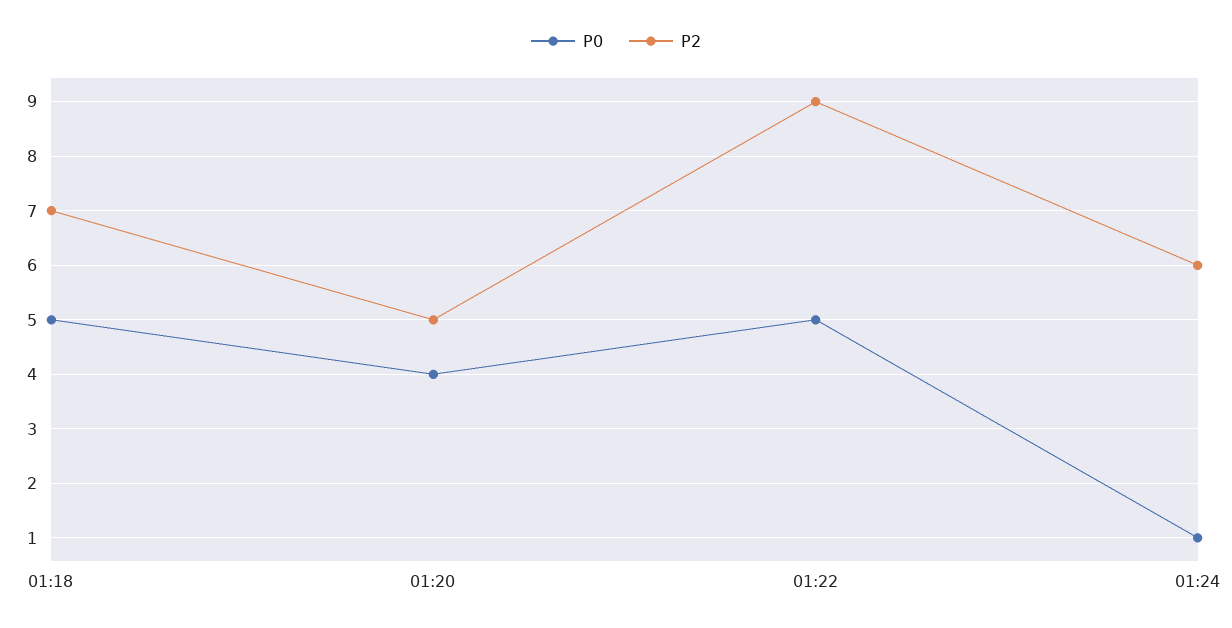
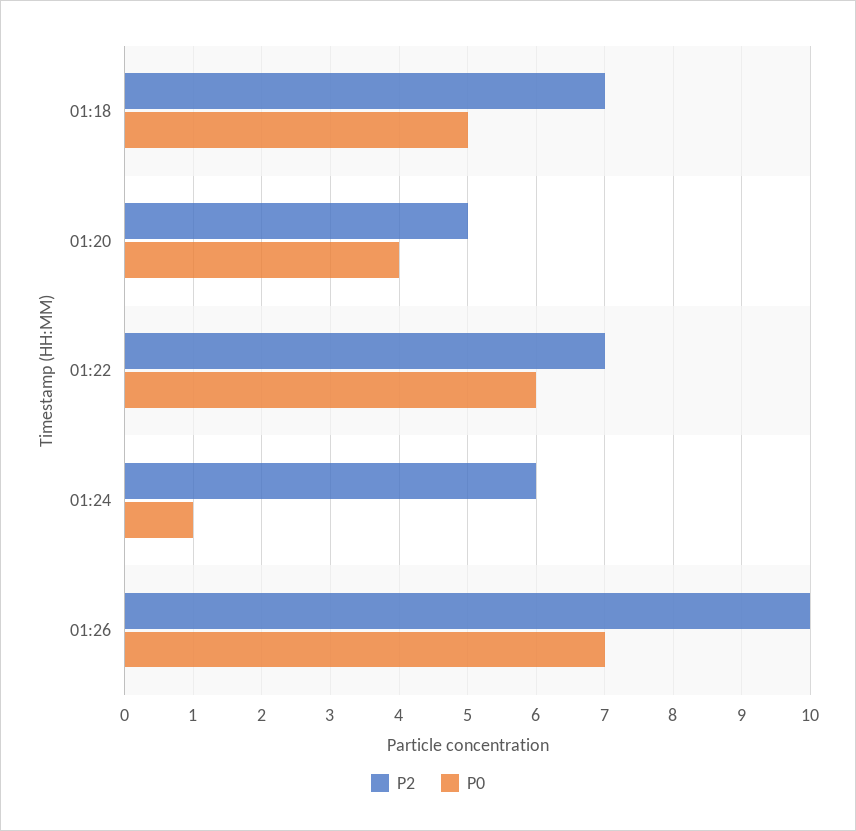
P0, 01:22: 5 -> 6
P2, 01:22: 9 -> 7
P2, 01:26: none -> 10
P0, 01:26: none -> 7

